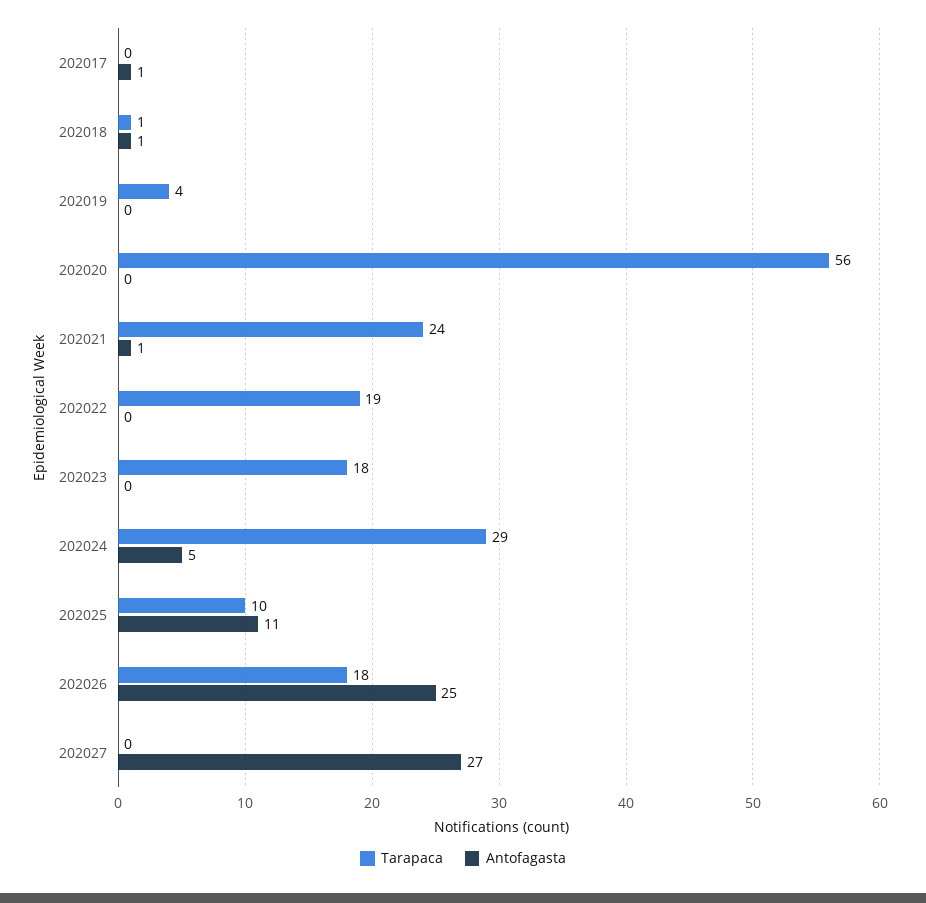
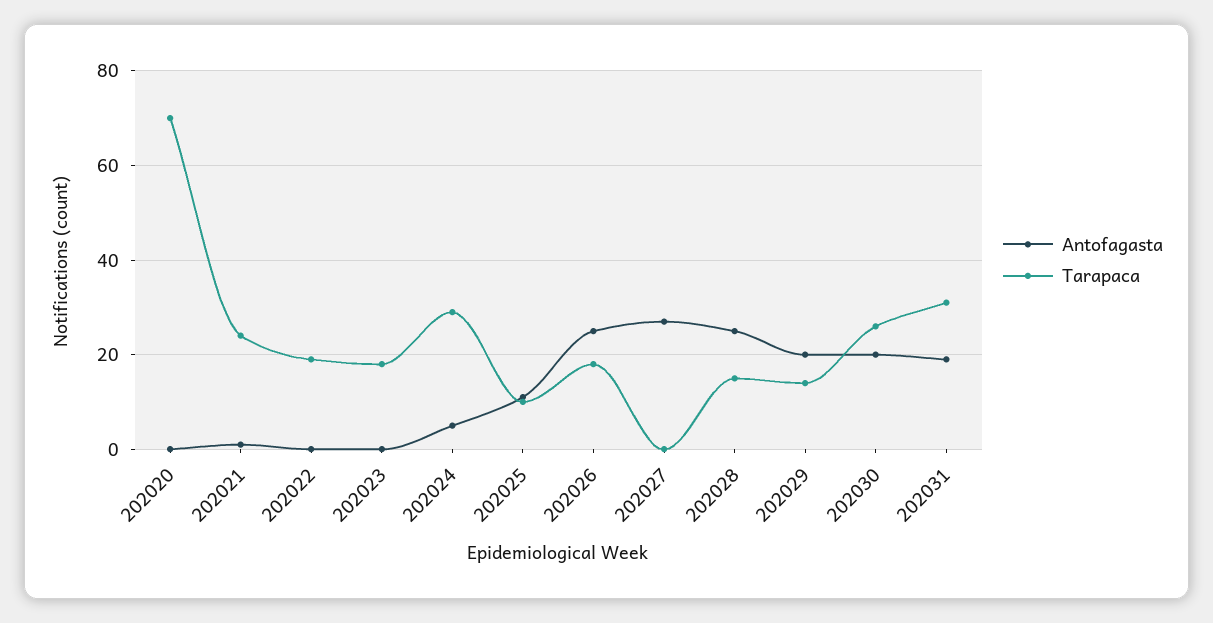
Tarapaca, 202017: 0 -> none
Antofagasta, 202017: 1 -> none
Tarapaca, 202018: 1 -> none
Antofagasta, 202018: 1 -> none
Tarapaca, 202019: 4 -> none
Antofagasta, 202019: 0 -> none
Tarapaca, 202020: 56 -> 70
Antofagasta, 202028: none -> 25
Tarapaca, 202028: none -> 15
Antofagasta, 202029: none -> 20
Tarapaca, 202029: none -> 15
Antofagasta, 202030: none -> 20
Tarapaca, 202030: none -> 25
Antofagasta, 202031: none -> 20
Tarapaca, 202031: none -> 30

